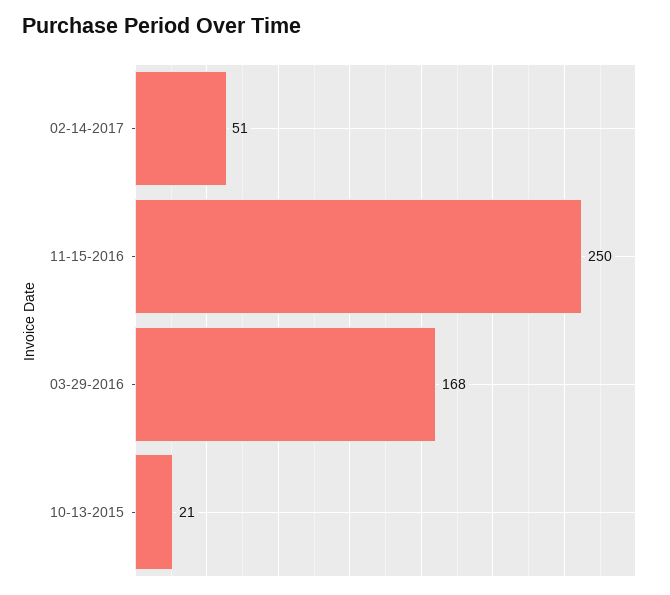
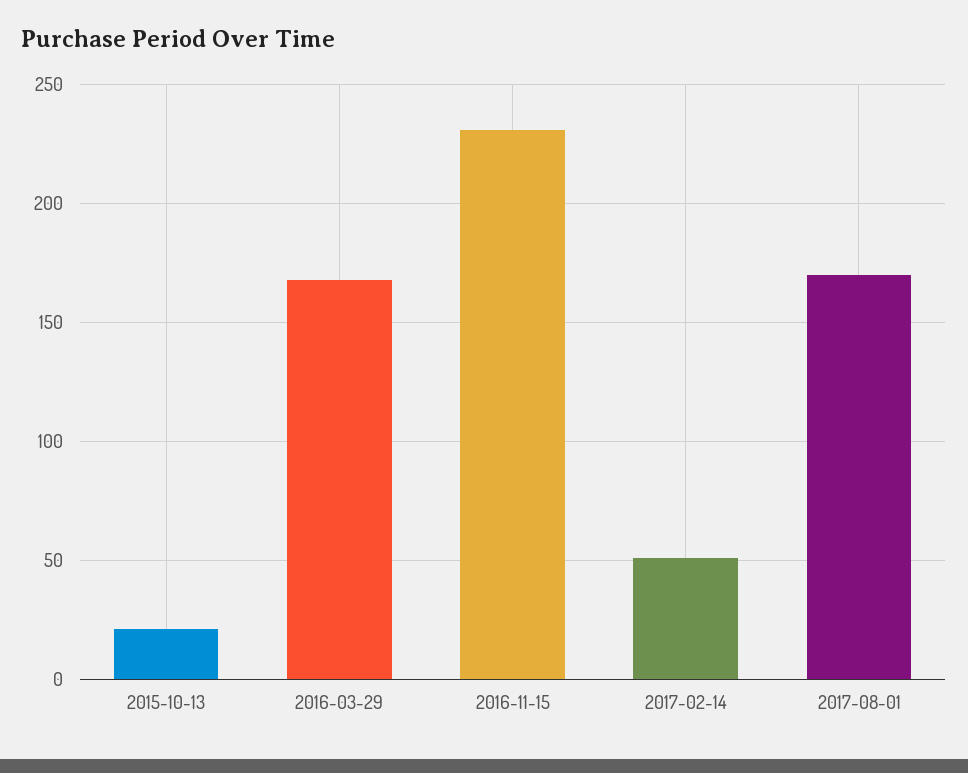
11-15-2016: 250 -> 230
2017-08-01: none -> 170

